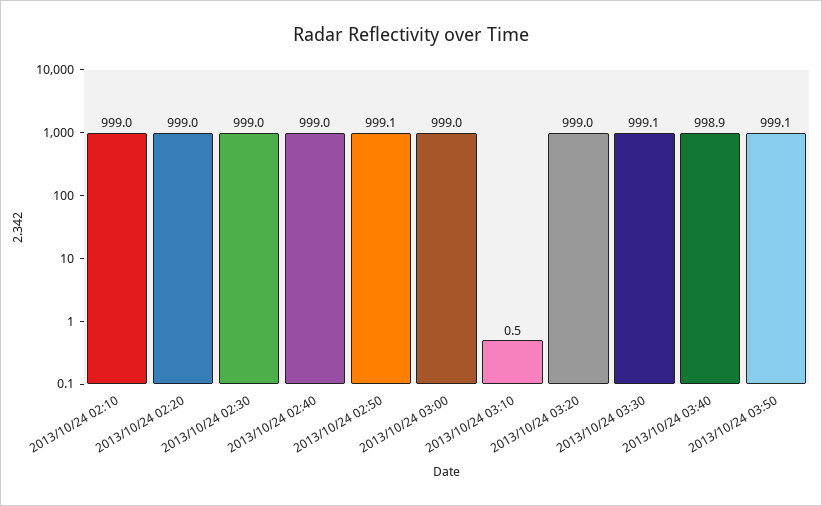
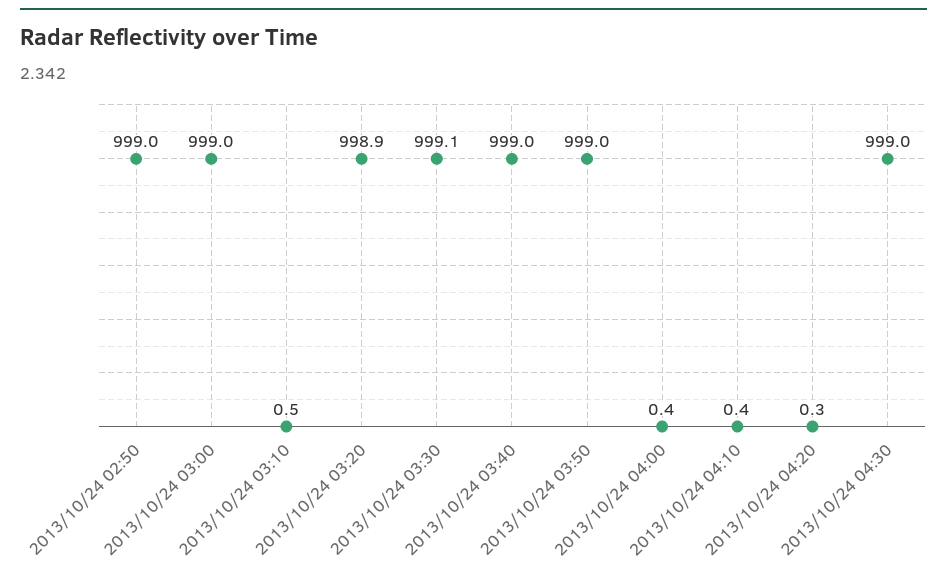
2013/10/24 02:10: 999 -> none
2013/10/24 02:20: 999 -> none
2013/10/24 02:30: 999 -> none
2013/10/24 02:40: 999 -> none
2013/10/24 02:50: 999.1 -> 999
2013/10/24 03:20: 999 -> 998.9
2013/10/24 03:40: 998.9 -> 999
2013/10/24 03:50: 999.1 -> 999
2013/10/24 04:00: none -> 0.4
2013/10/24 04:10: none -> 0.4
2013/10/24 04:20: none -> 0.3
2013/10/24 04:30: none -> 999

